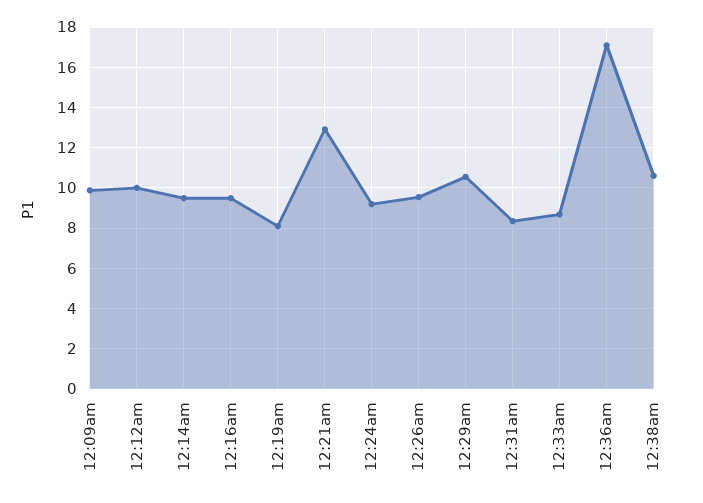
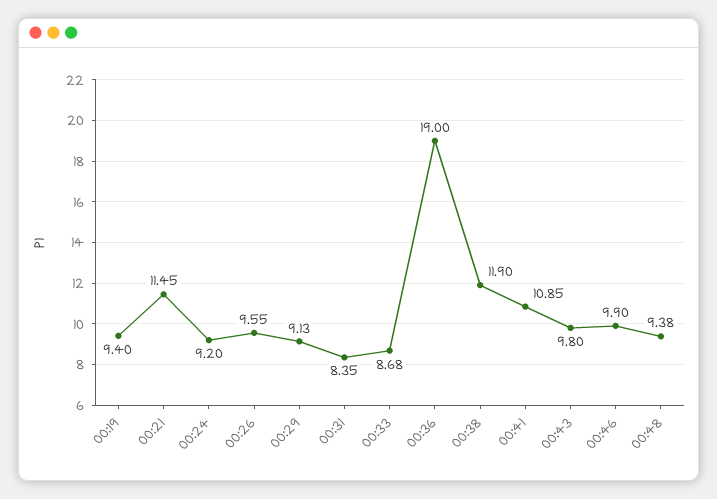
12:09am: 10 -> none
12:12am: 10 -> none
12:14am: 9.5 -> none
12:16am: 9.5 -> none
12:19am: 8 -> 9.4
12:21am: 13 -> 11.45
12:29am: 10.5 -> 9.13
12:36am: 17 -> 19
12:38am: 10.5 -> 11.9
00:41: none -> 10.85
00:43: none -> 9.8
00:46: none -> 9.9
00:48: none -> 9.38

